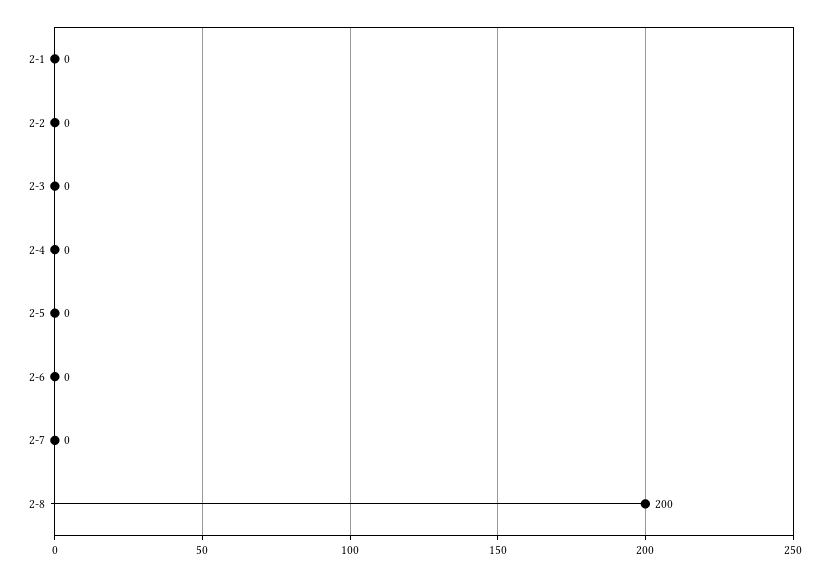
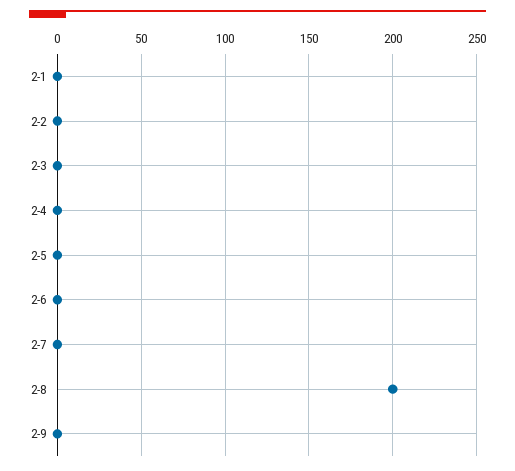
2-9: none -> 0

